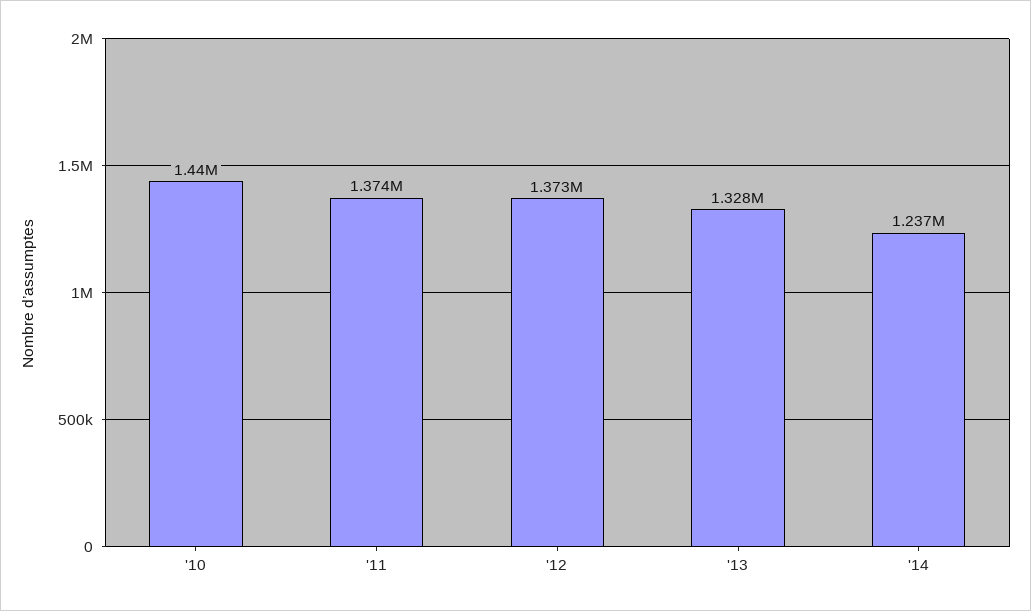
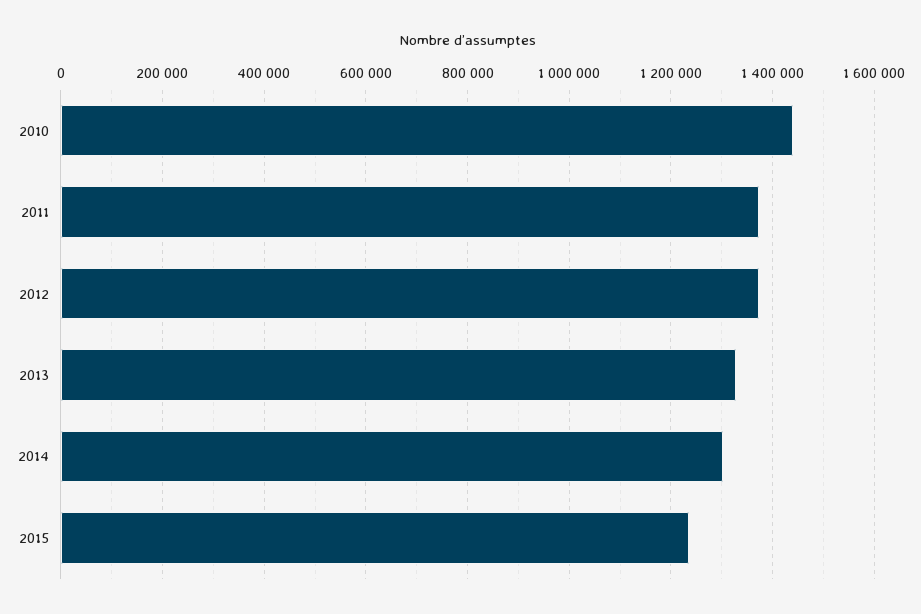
'14: 1237000 -> 1300000
2015: none -> 1240000

